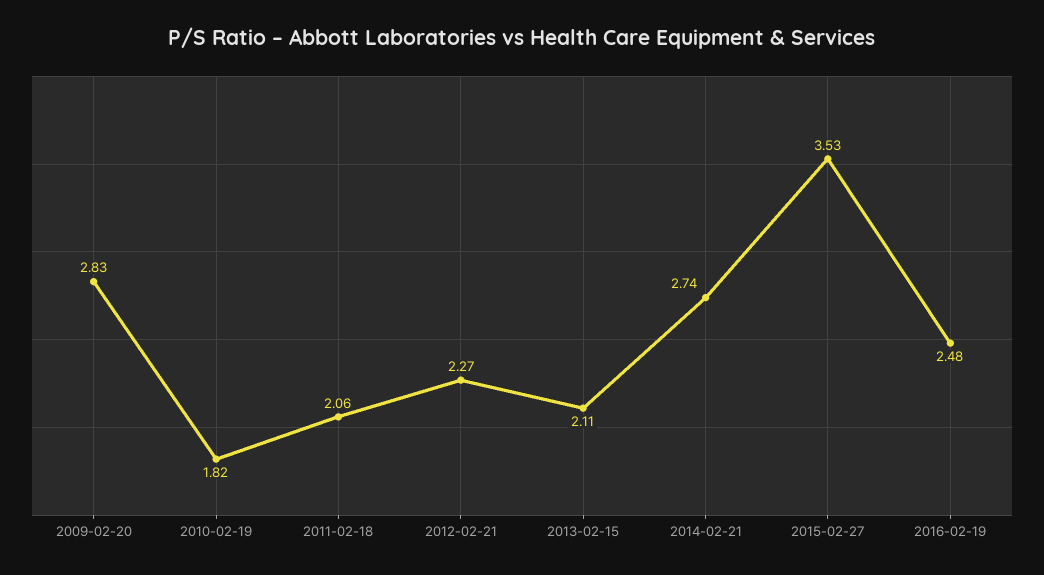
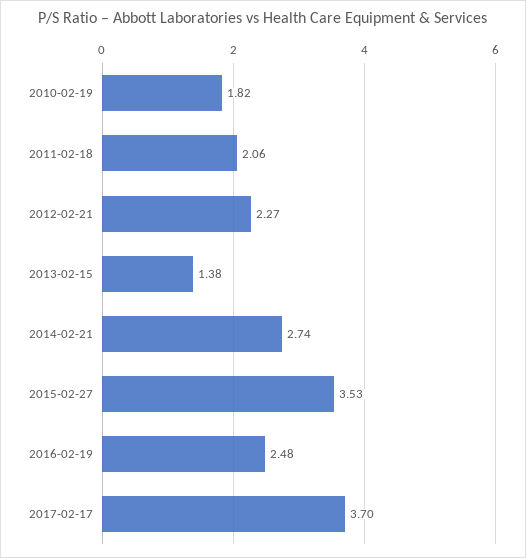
2009-02-20: 2.83 -> none
2013-02-15: 2.11 -> 1.38
2017-02-17: none -> 3.7

